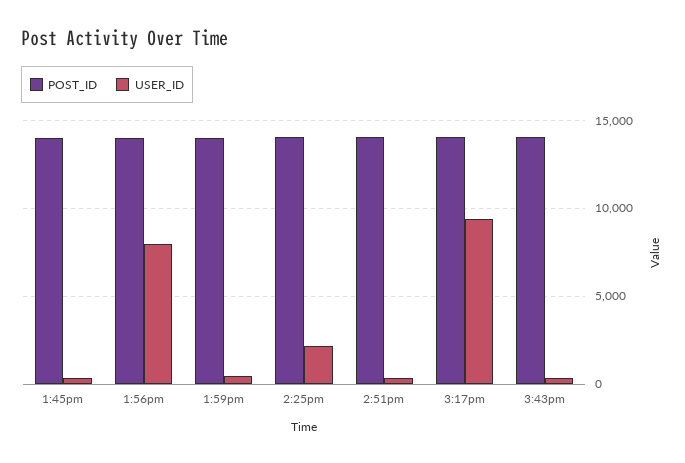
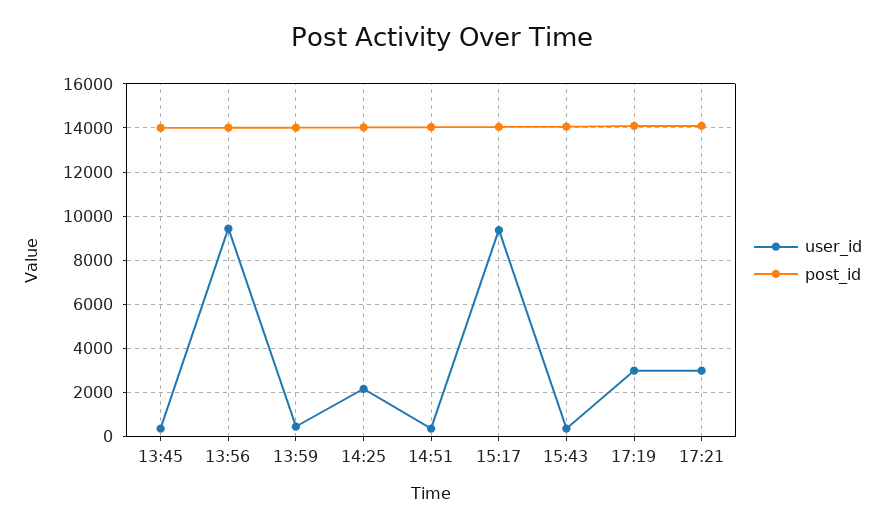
USER_ID, 1:56pm: 8000 -> 9500
USER_ID, 17:19: none -> 3000
POST_ID, 17:19: none -> 14000
USER_ID, 17:21: none -> 3000
POST_ID, 17:21: none -> 14000

